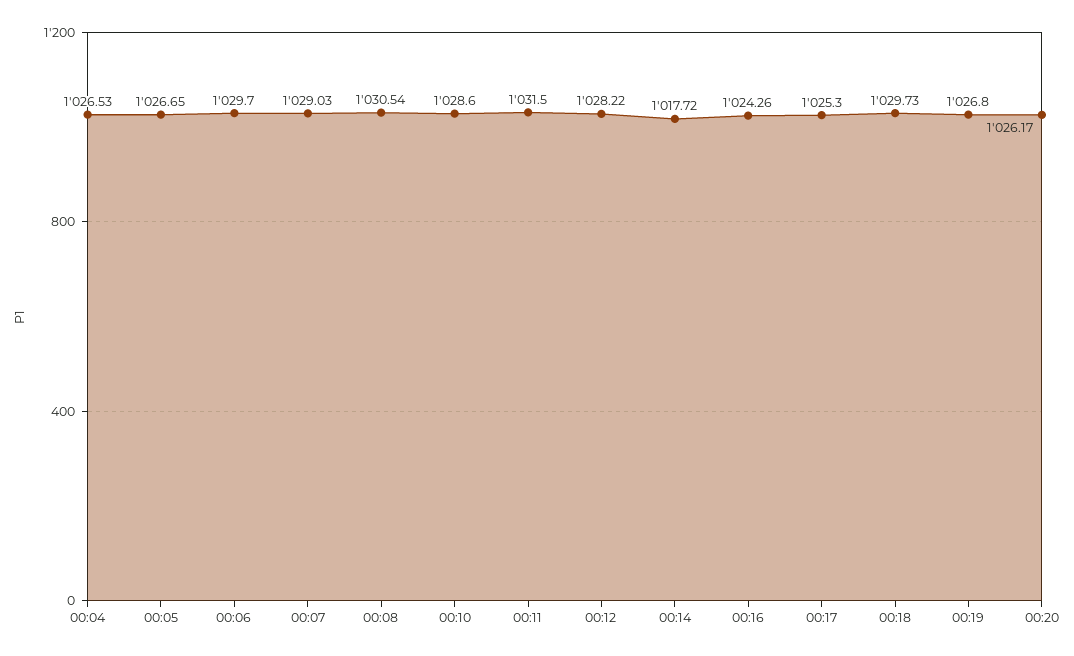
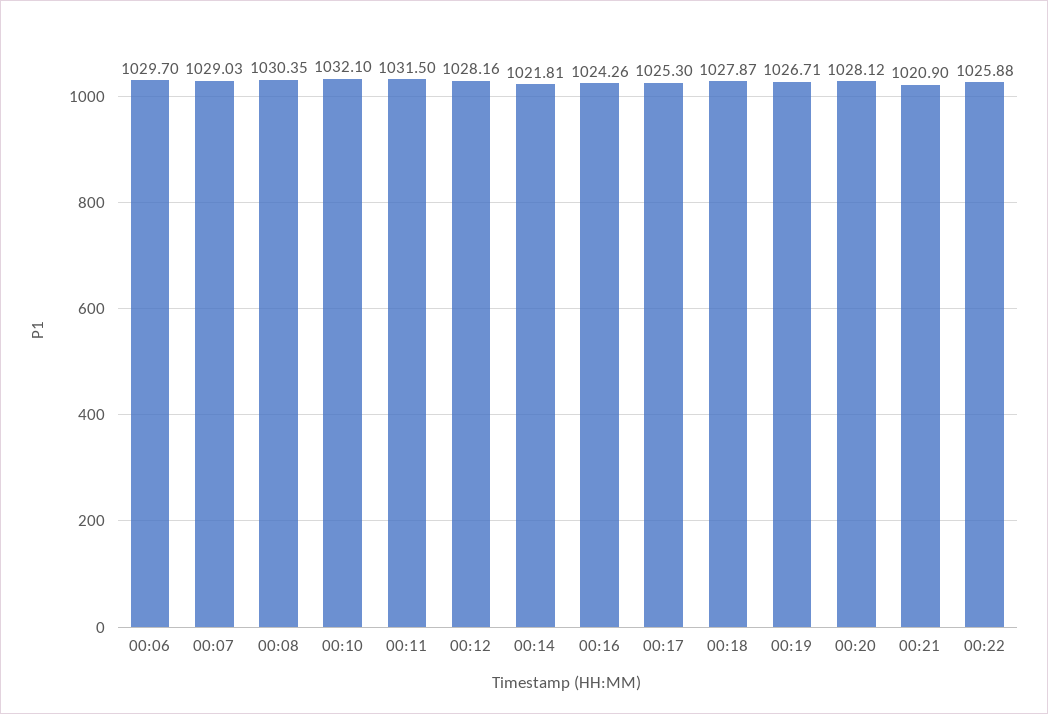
00:04: 1026.53 -> none
00:05: 1026.65 -> none
00:08: 1030.54 -> 1030.35
00:10: 1028.6 -> 1032.1
00:12: 1028.22 -> 1028.16
00:14: 1017.72 -> 1021.81
00:18: 1029.73 -> 1027.87
00:19: 1026.8 -> 1026.71
00:20: 1026.17 -> 1028.12
00:21: none -> 1020.9
00:22: none -> 1025.88

